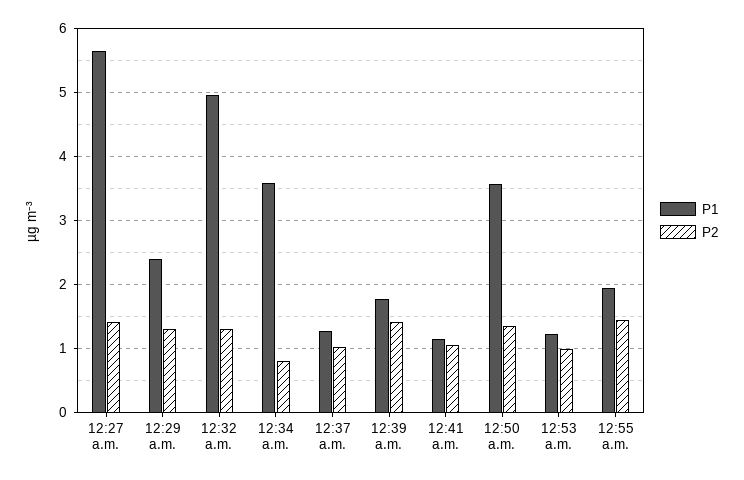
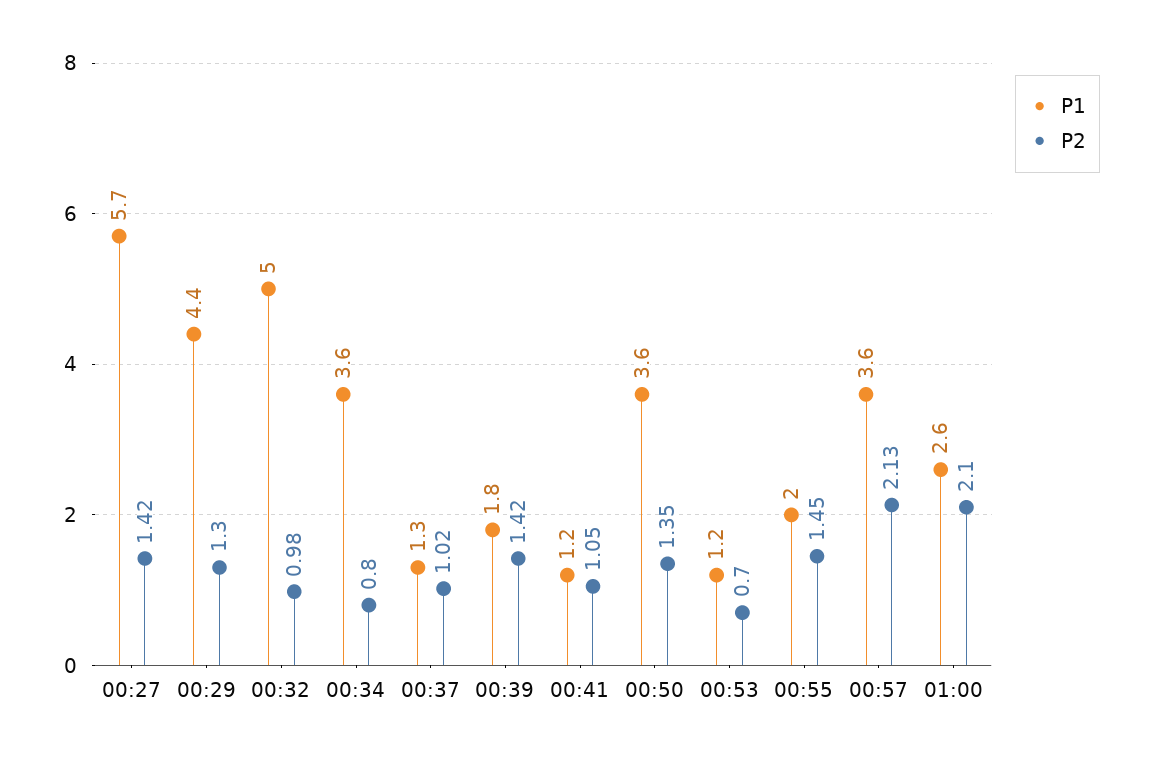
P1, 12:29 a.m.: 2.4 -> 4.4
P2, 12:32 a.m.: 1.3 -> 0.98
P2, 12:53 a.m.: 1 -> 0.7
P1, 00:57: none -> 3.6
P2, 00:57: none -> 2.13
P1, 01:00: none -> 2.6
P2, 01:00: none -> 2.1

